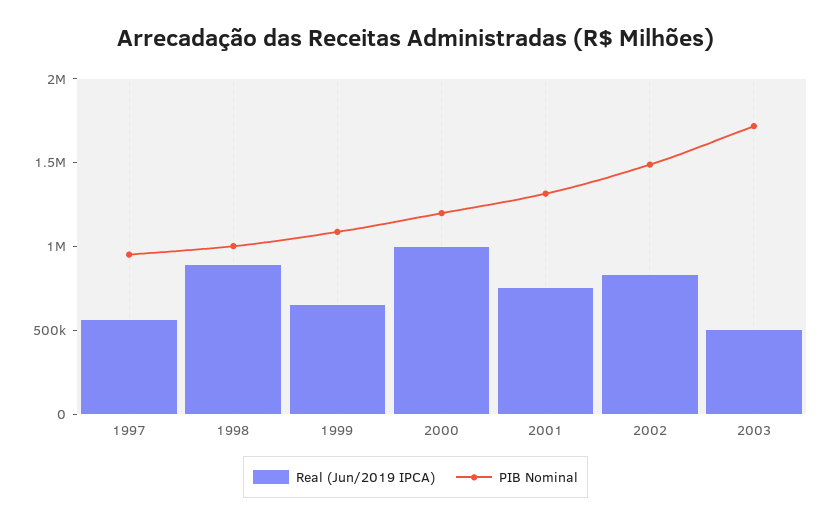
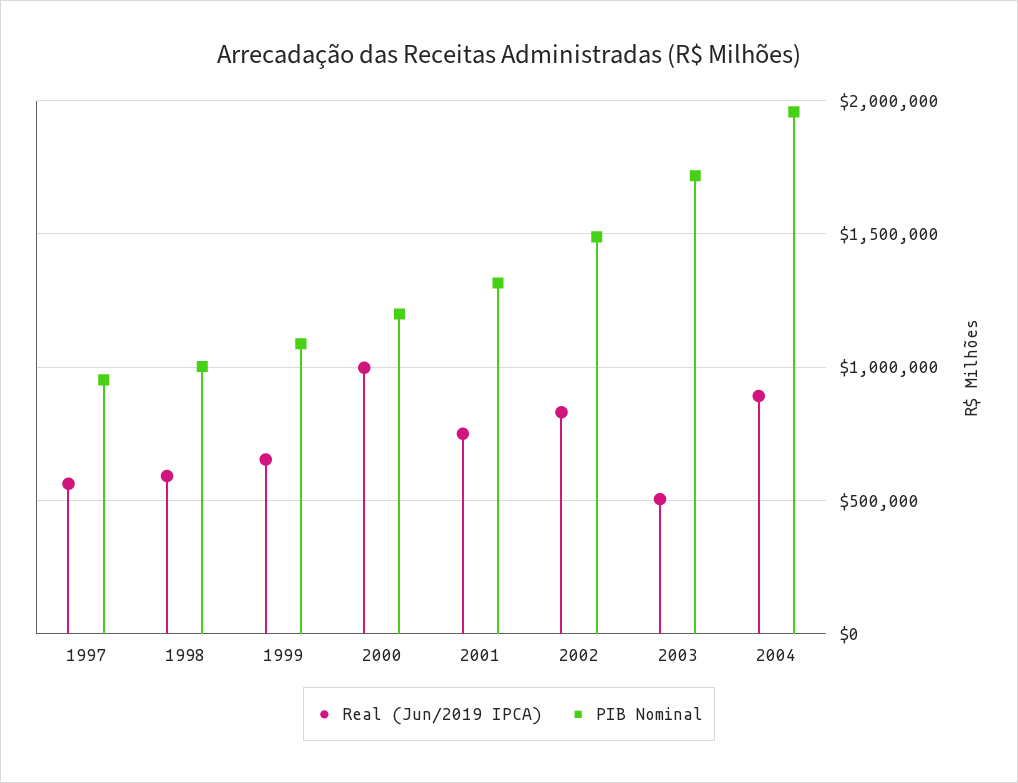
Real (Jun/2019 IPCA), 1998: 900000 -> 600000
Real (Jun/2019 IPCA), 2004: none -> 900000
PIB Nominal, 2004: none -> 1950000

